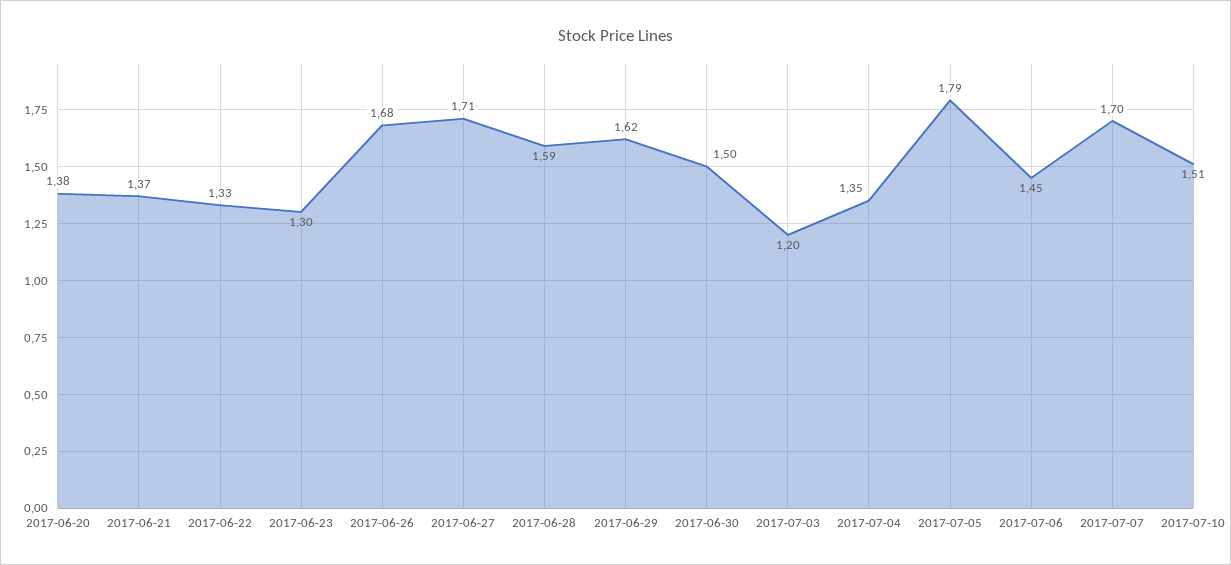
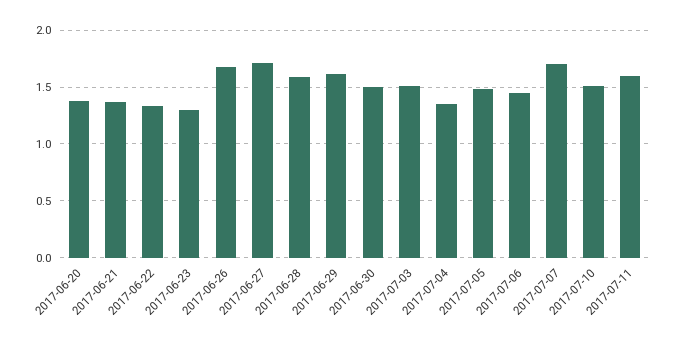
2017-07-03: 1.2 -> 1.5
2017-07-05: 1.79 -> 1.5
2017-07-11: none -> 1.6

